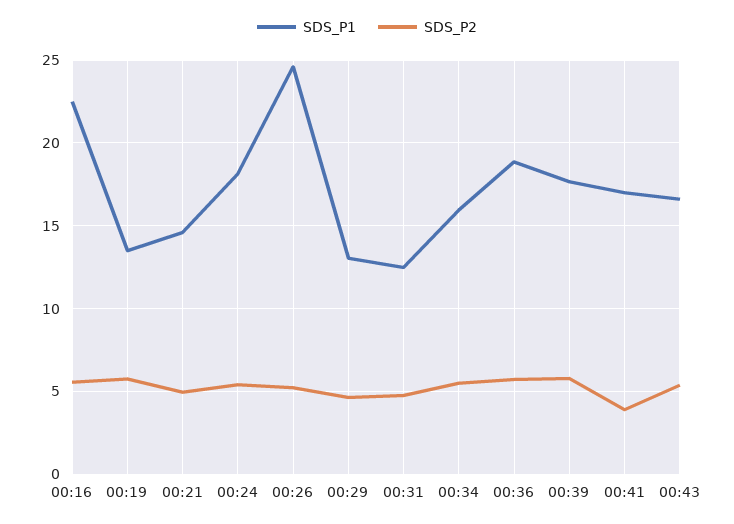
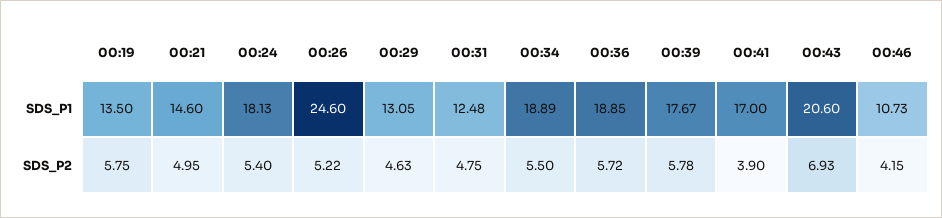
SDS_P1, 00:16: 22.5 -> none
SDS_P2, 00:16: 5.5 -> none
SDS_P1, 00:34: 16 -> 18.89
SDS_P1, 00:43: 16.5 -> 20.6
SDS_P2, 00:43: 5.5 -> 6.93
SDS_P1, 00:46: none -> 10.73
SDS_P2, 00:46: none -> 4.15

